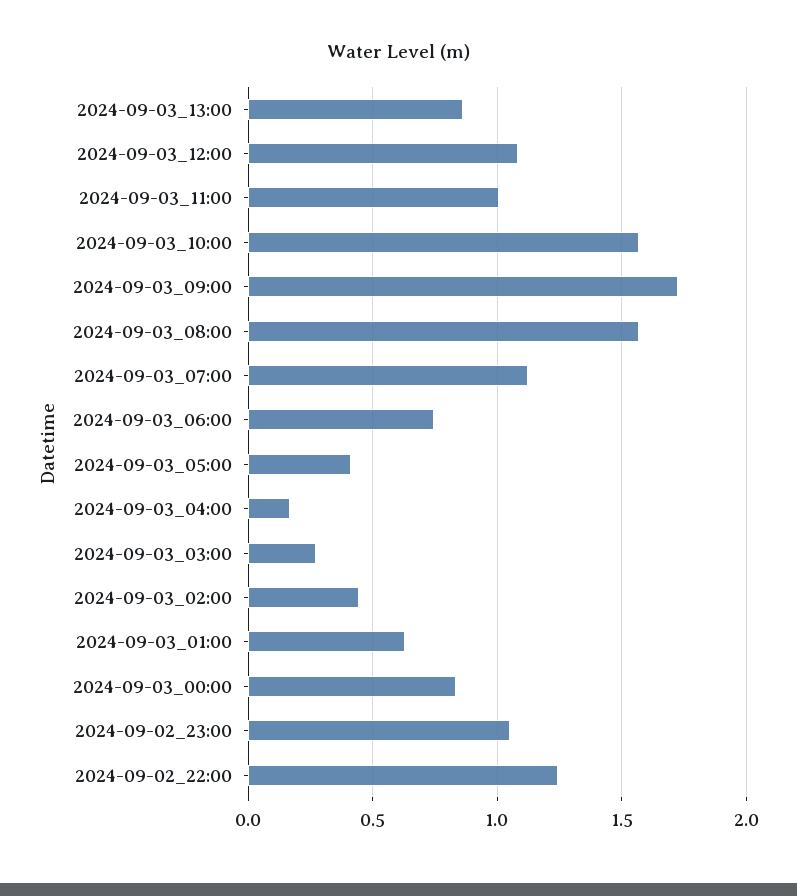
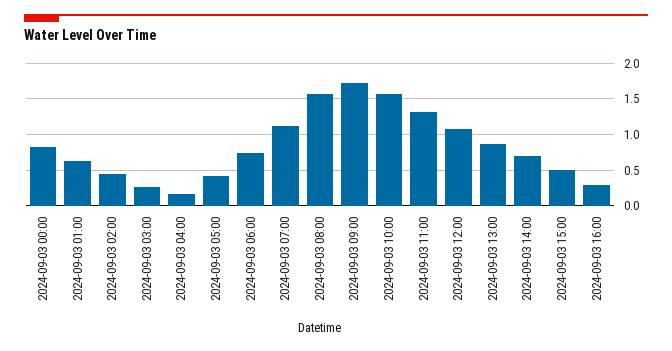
2024-09-03_11:00: 1 -> 1.3
2024-09-02_23:00: 1.05 -> none
2024-09-02_22:00: 1.25 -> none
2024-09-03 14:00: none -> 0.7
2024-09-03 15:00: none -> 0.5
2024-09-03 16:00: none -> 0.3

